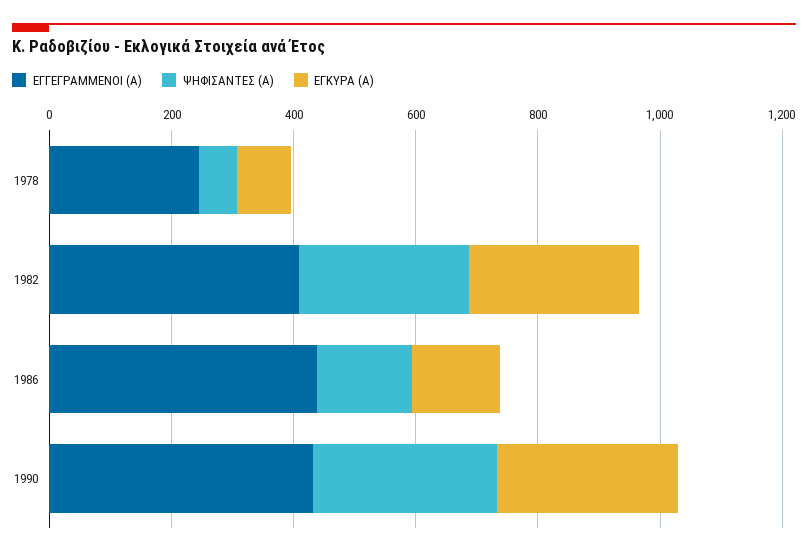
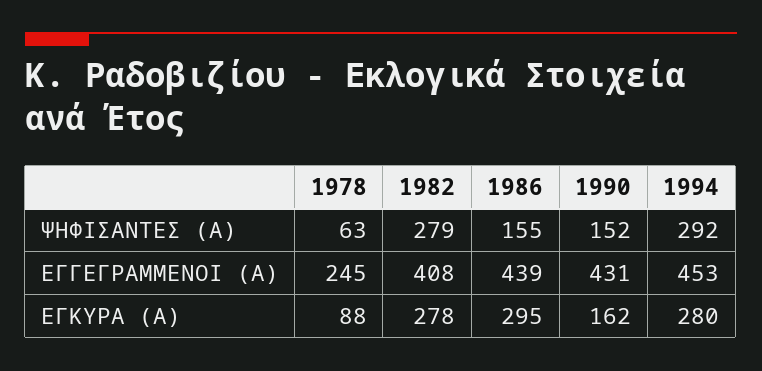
ΕΓΚΥΡΑ (Α), 1986: 150 -> 295
ΨΗΦΙΣΑΝΤΕΣ (Α), 1990: 300 -> 152
ΕΓΚΥΡΑ (Α), 1990: 300 -> 162
ΨΗΦΙΣΑΝΤΕΣ (Α), 1994: none -> 292
ΕΓΓΕΓΡΑΜΜΕΝΟΙ (Α), 1994: none -> 453
ΕΓΚΥΡΑ (Α), 1994: none -> 280

